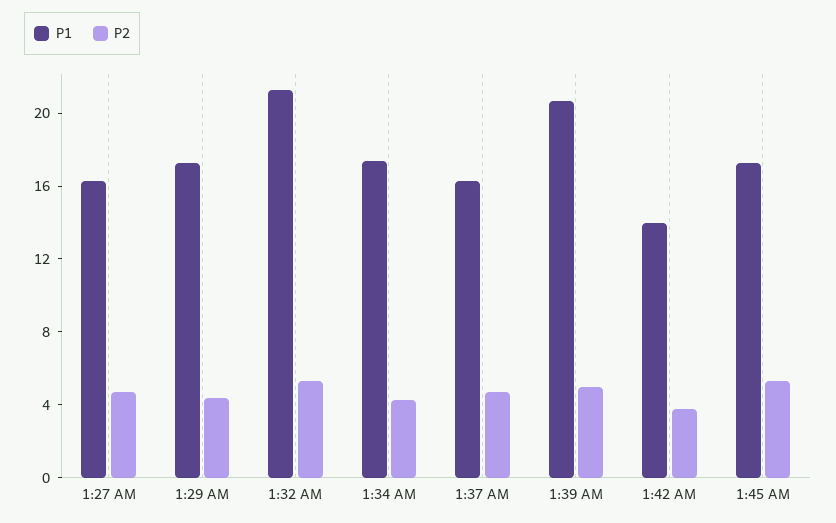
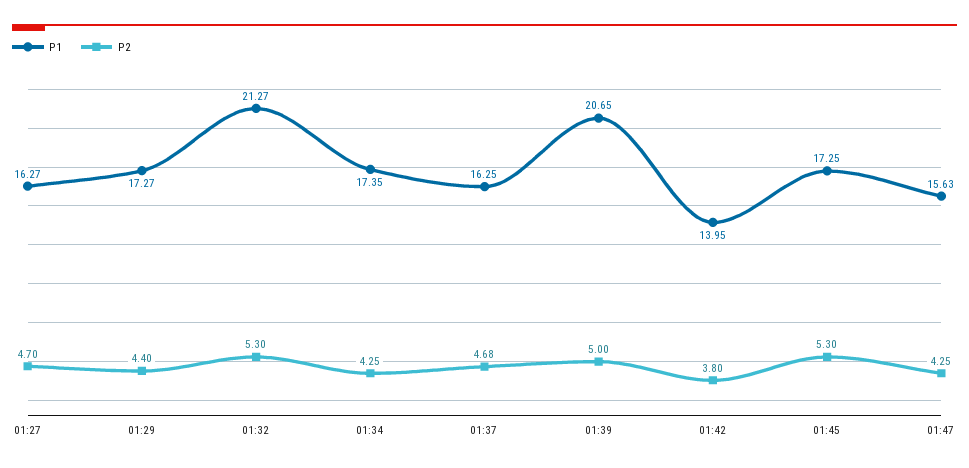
P1, 01:47: none -> 15.63
P2, 01:47: none -> 4.25

